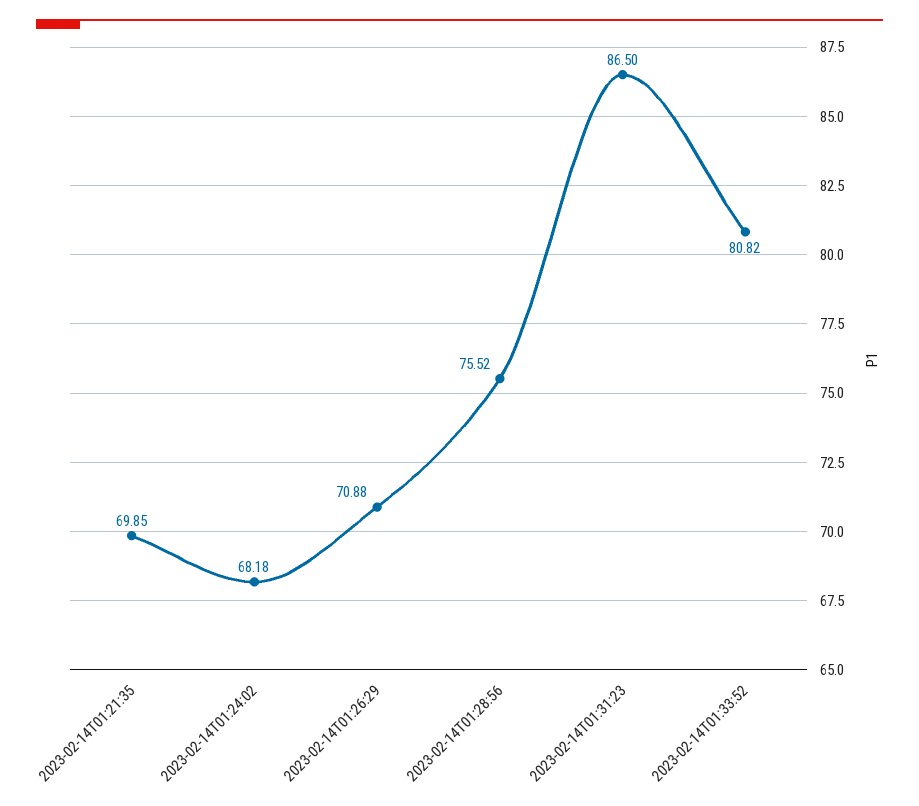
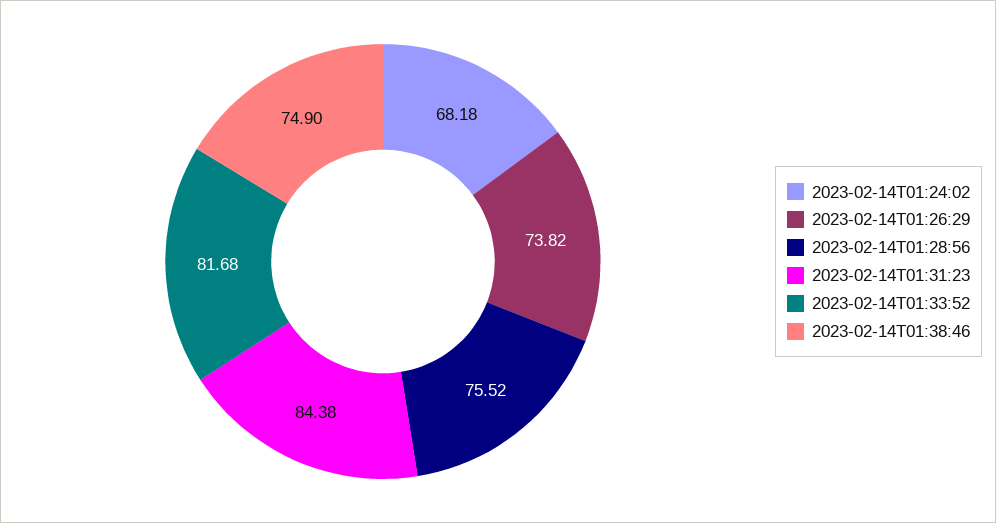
2023-02-14T01:21:35: 69.85 -> none
2023-02-14T01:26:29: 70.88 -> 73.82
2023-02-14T01:31:23: 86.5 -> 84.38
2023-02-14T01:33:52: 80.82 -> 81.68
2023-02-14T01:38:46: none -> 74.9

